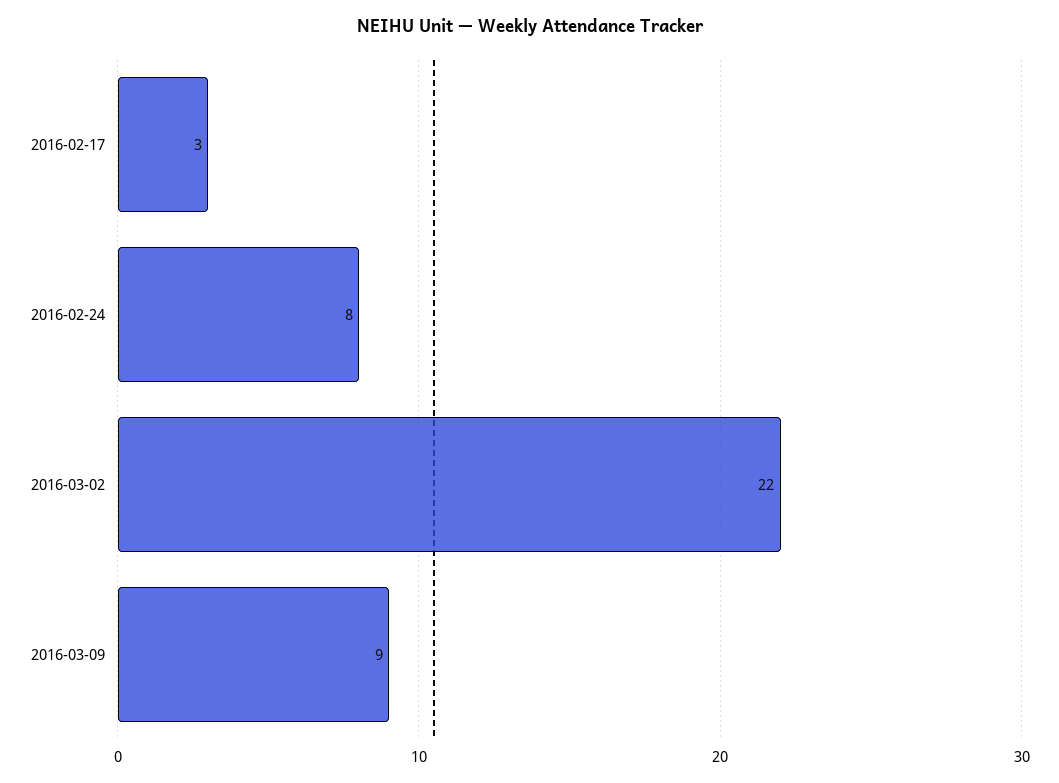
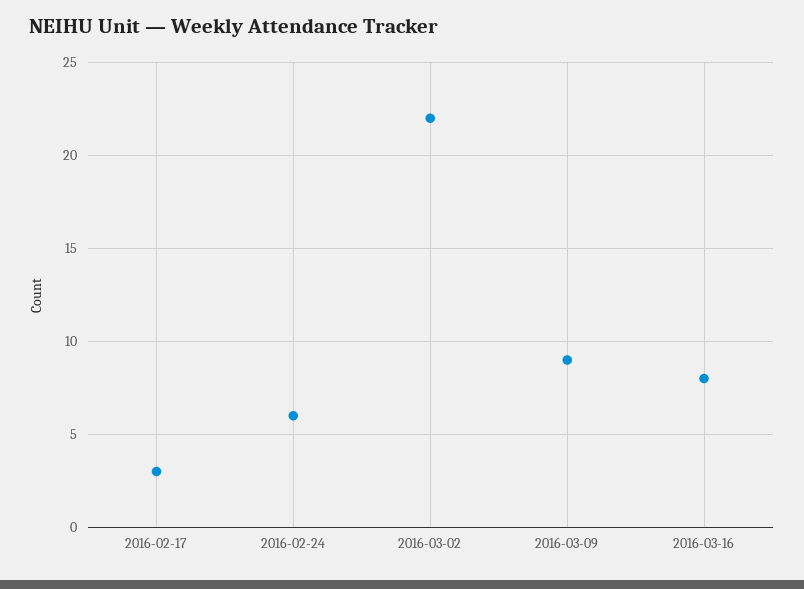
2016-02-24: 8 -> 6
2016-03-16: none -> 8

